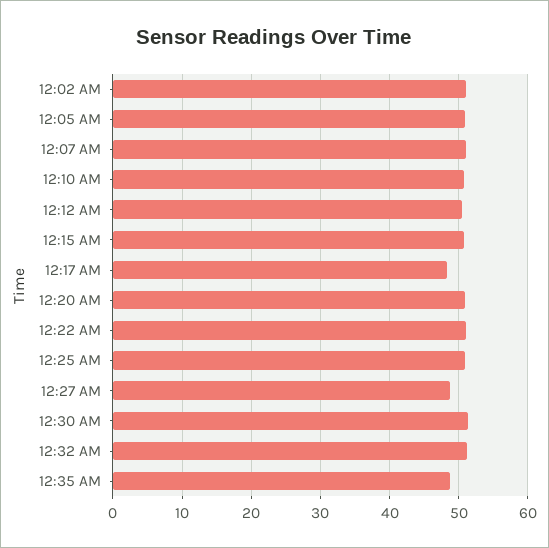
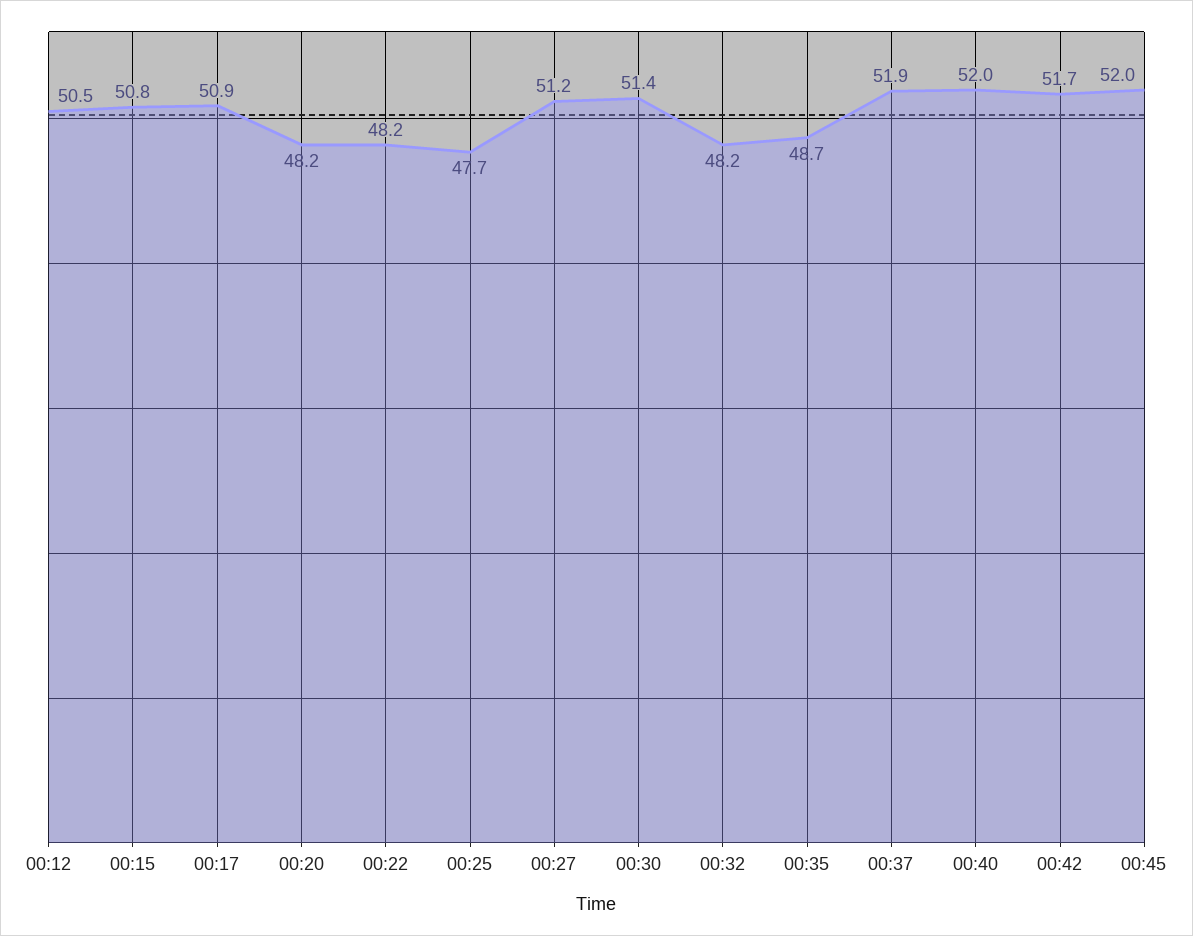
12:02 AM: 51 -> none
12:05 AM: 51 -> none
12:07 AM: 51 -> none
12:10 AM: 51 -> none
12:17 AM: 48 -> 50.9
12:20 AM: 51 -> 48.2
12:22 AM: 51 -> 48.2
12:25 AM: 51 -> 47.7
12:27 AM: 49 -> 51.2
12:32 AM: 51 -> 48.2
00:37: none -> 51.9
00:40: none -> 52
00:42: none -> 51.7
00:45: none -> 52

